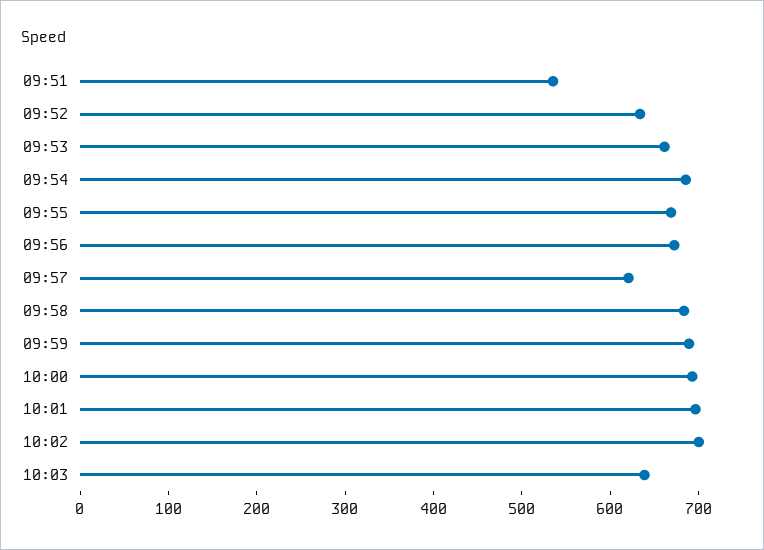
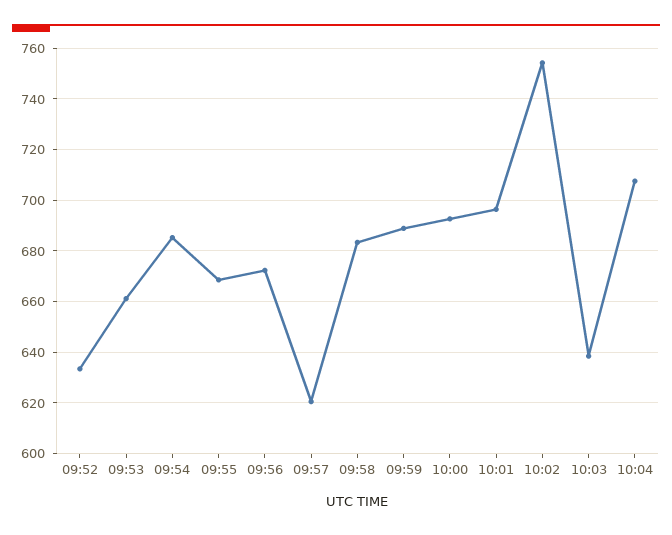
09:51: 540 -> none
10:02: 700 -> 755
10:04: none -> 707.5

